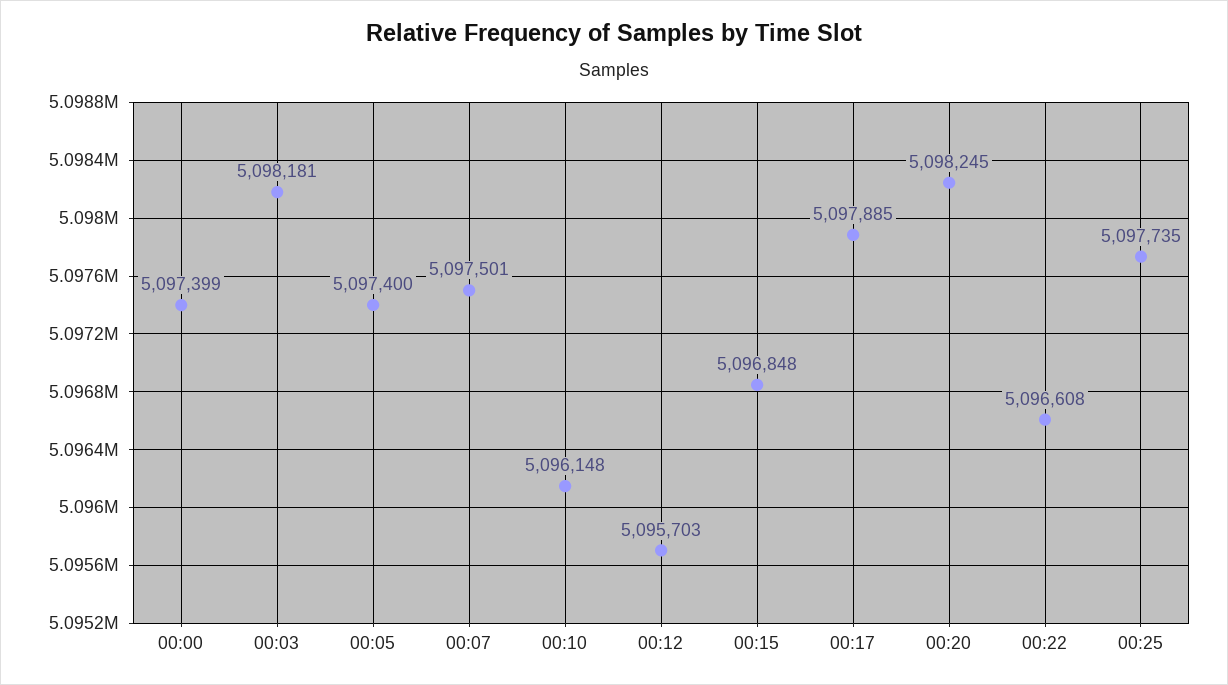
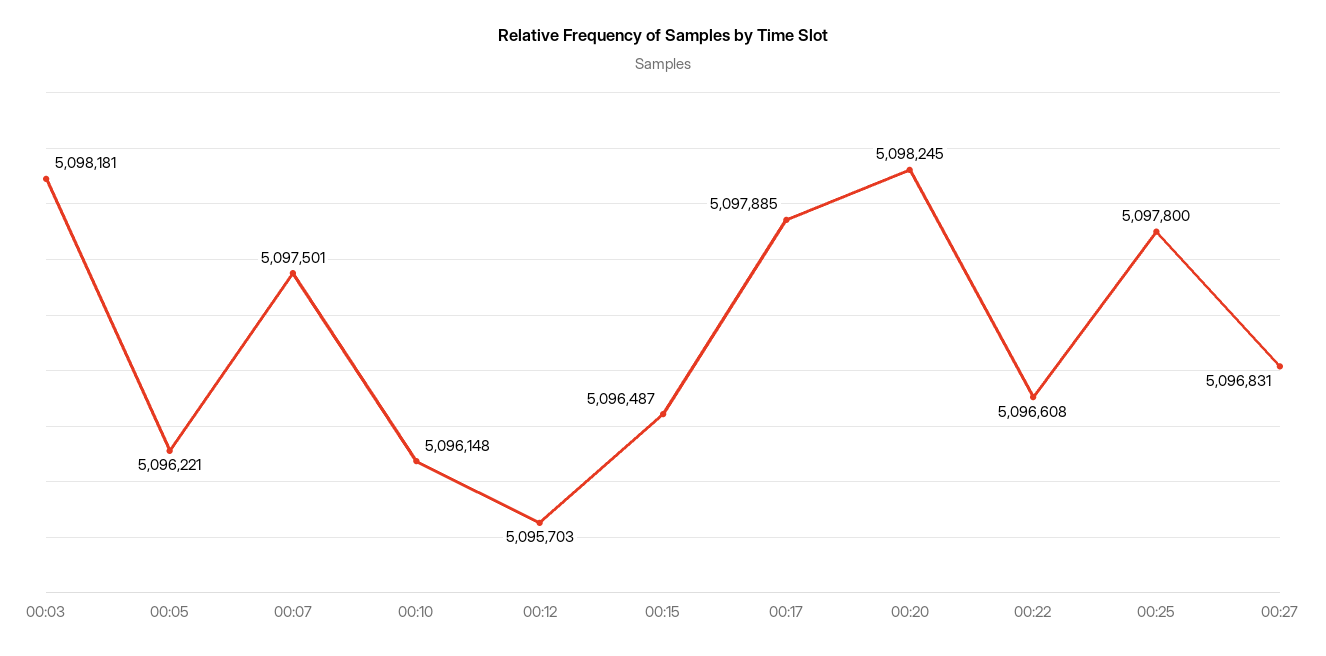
00:00: 5097399 -> none
00:05: 5097400 -> 5096221
00:15: 5096848 -> 5096487
00:25: 5097735 -> 5097800
00:27: none -> 5096831

